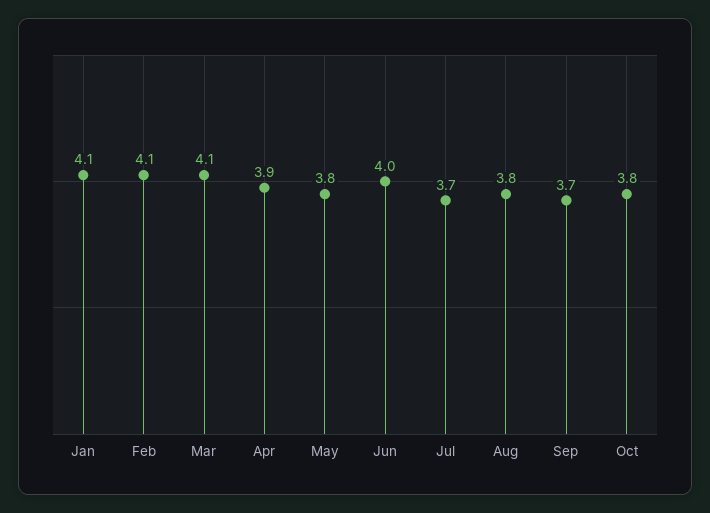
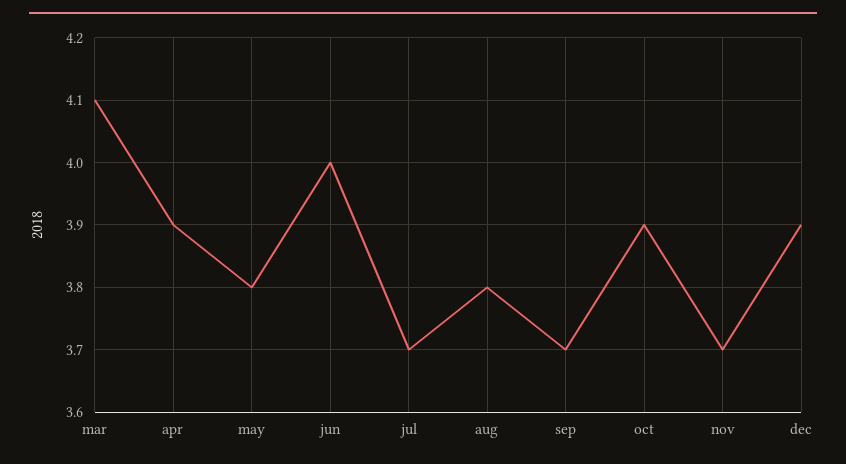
Jan: 4.1 -> none
Feb: 4.1 -> none
Oct: 3.8 -> 3.9
nov: none -> 3.7
dec: none -> 3.9

